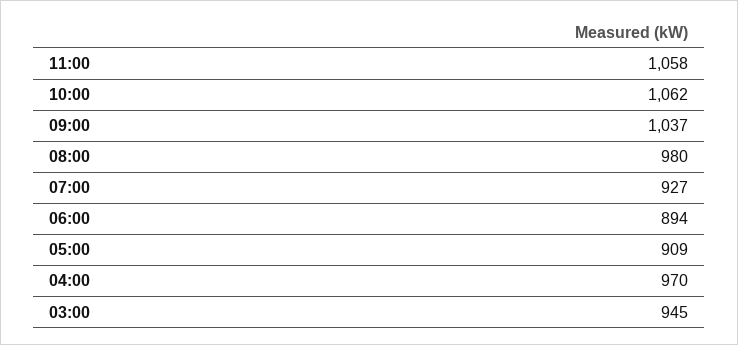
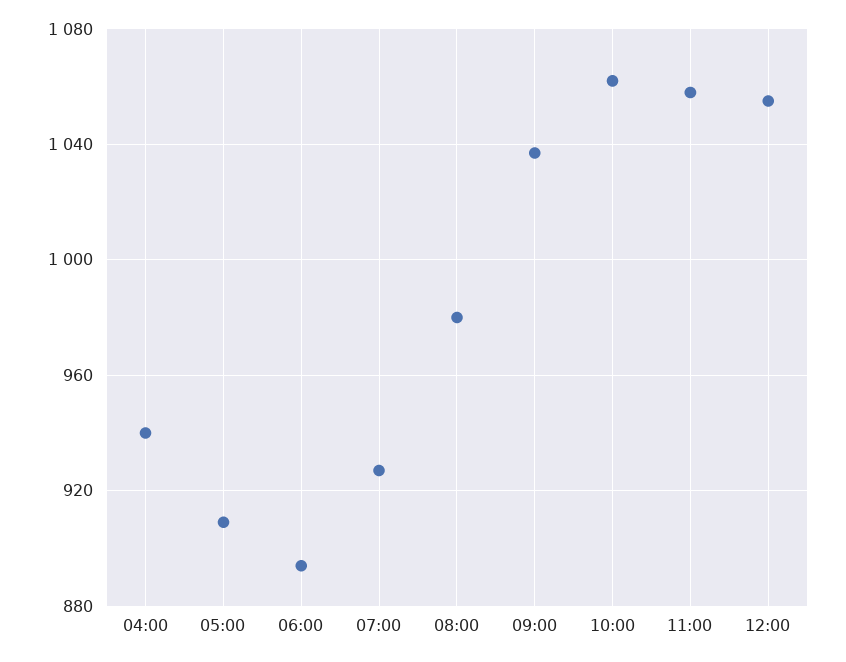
04:00: 970 -> 940
03:00: 945 -> none
12:00: none -> 1055

